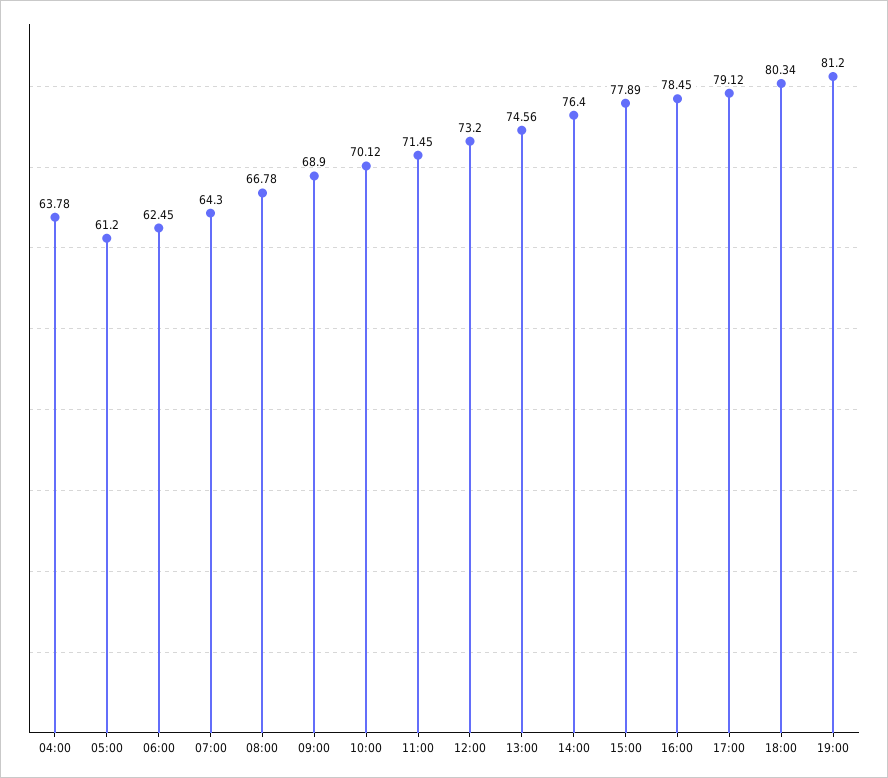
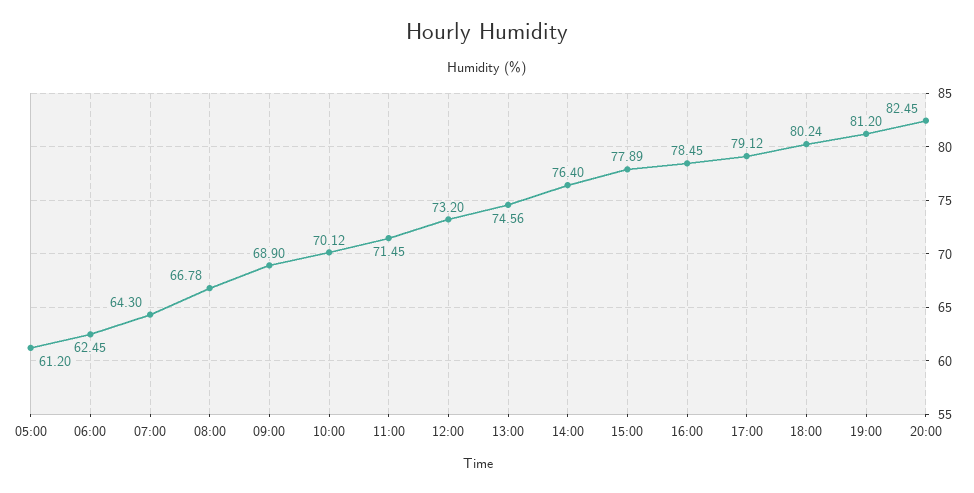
04:00: 63.78 -> none
18:00: 80.34 -> 80.24
20:00: none -> 82.45

